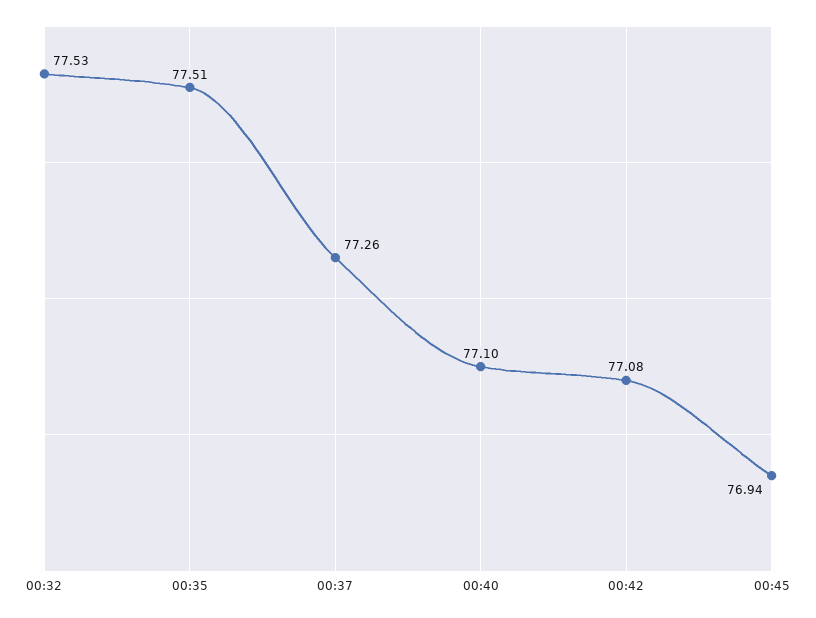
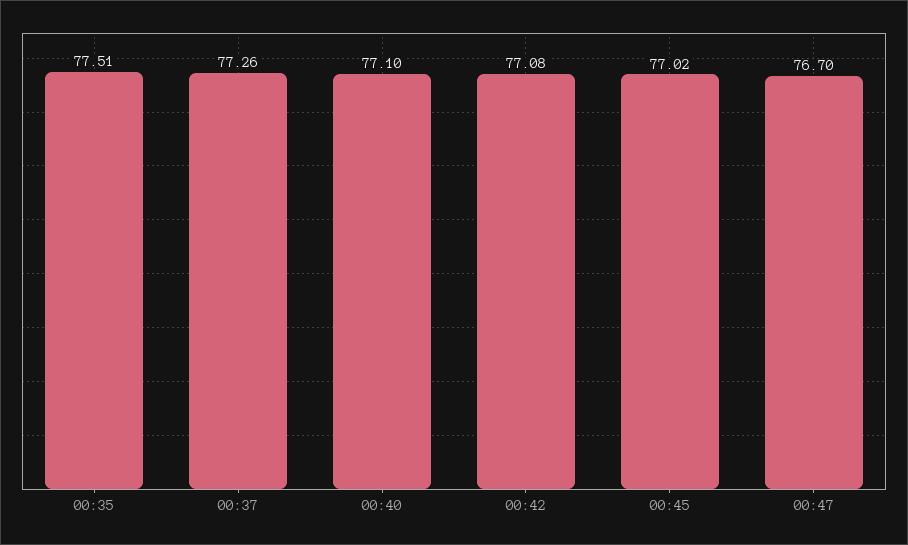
00:32: 77.53 -> none
00:45: 76.94 -> 77.02
00:47: none -> 76.7

